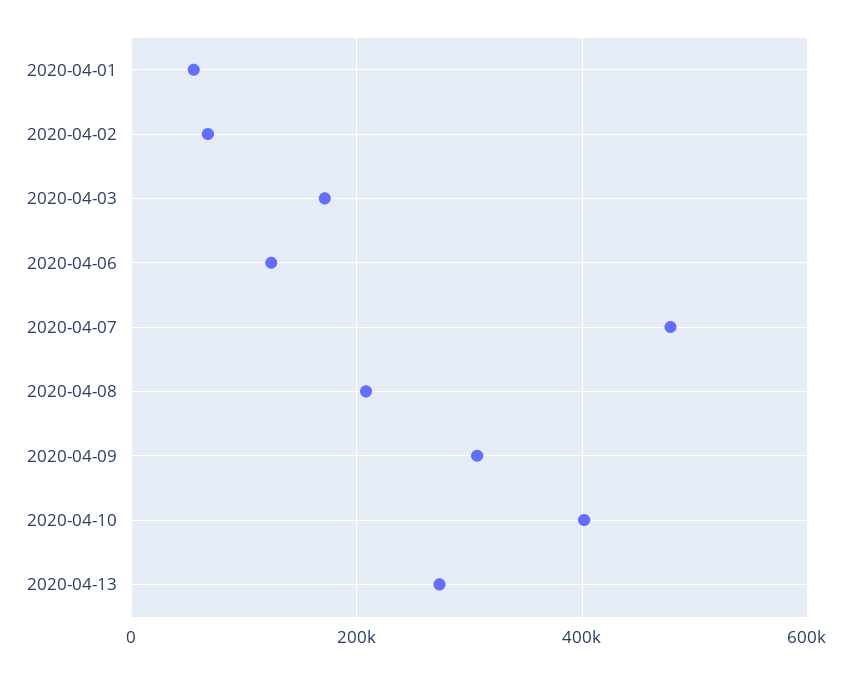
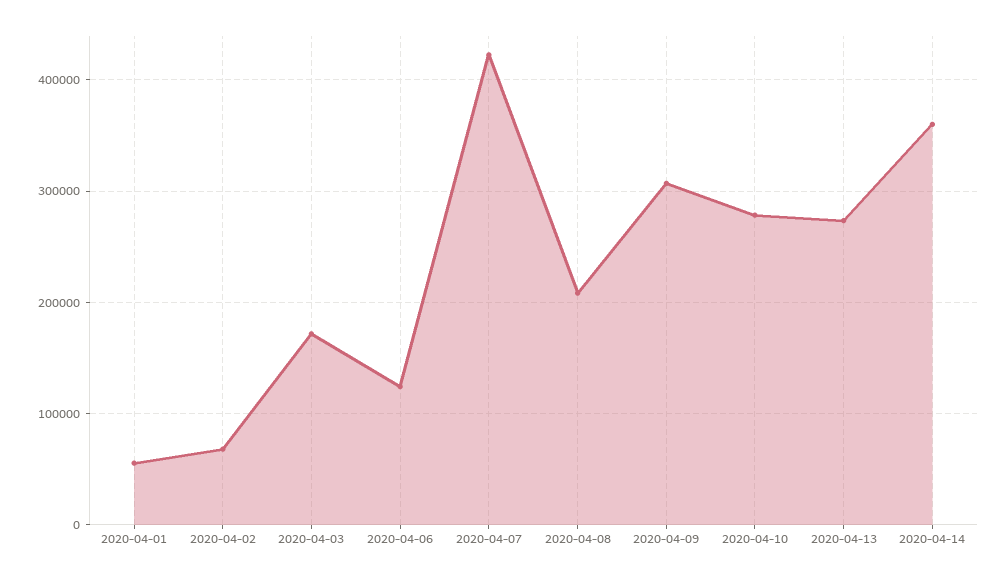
2020-04-07: 480000 -> 420000
2020-04-10: 400000 -> 280000
2020-04-14: none -> 360000

